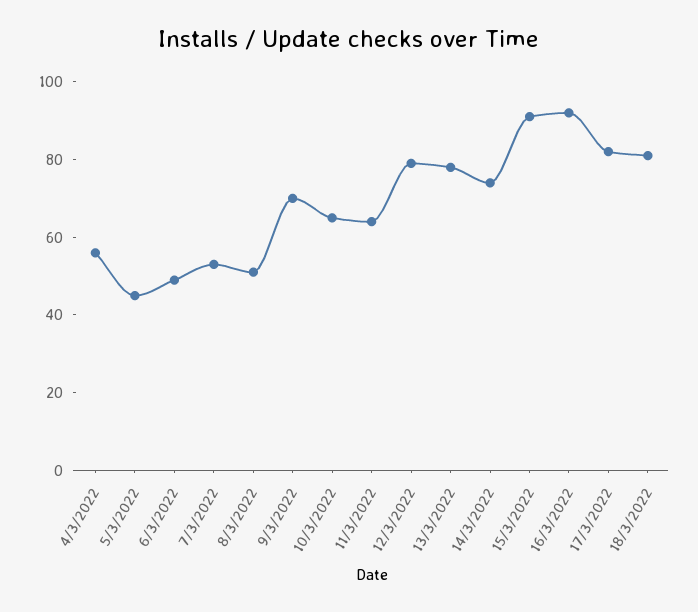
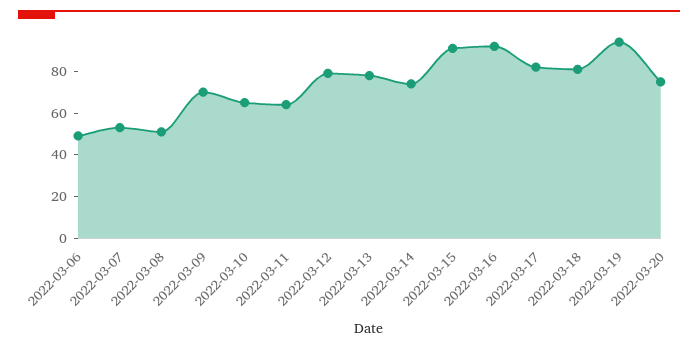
4/3/2022: 55 -> none
5/3/2022: 45 -> none
2022-03-19: none -> 95
2022-03-20: none -> 75

